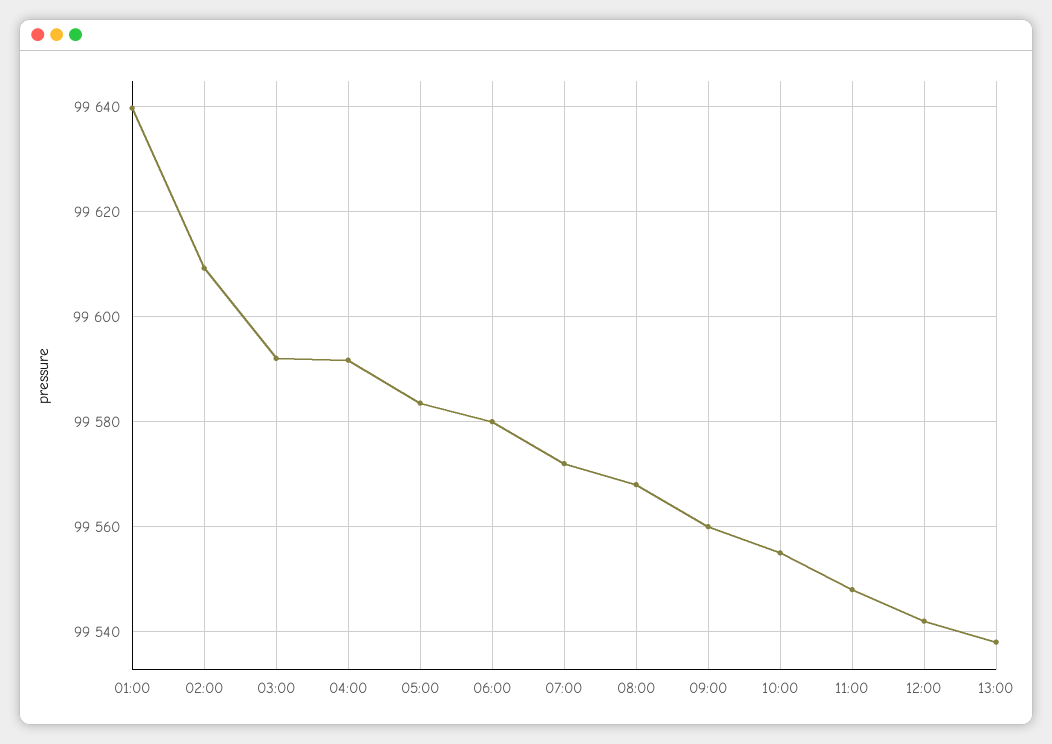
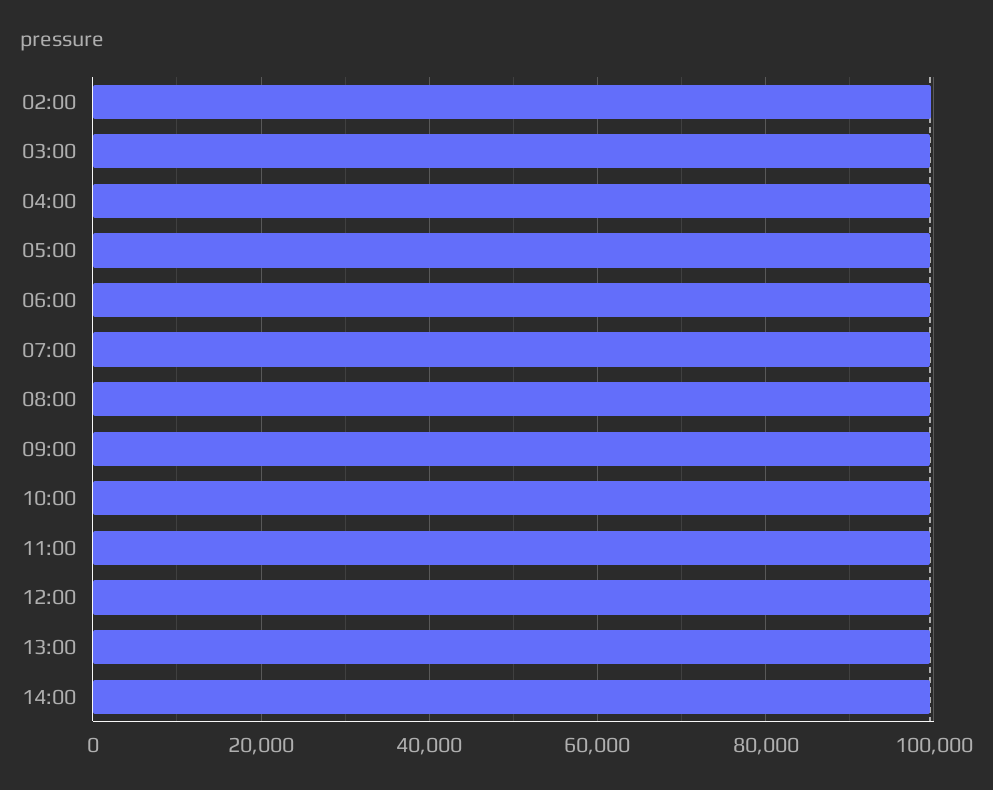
01:00: 99640 -> none
14:00: none -> 100000

